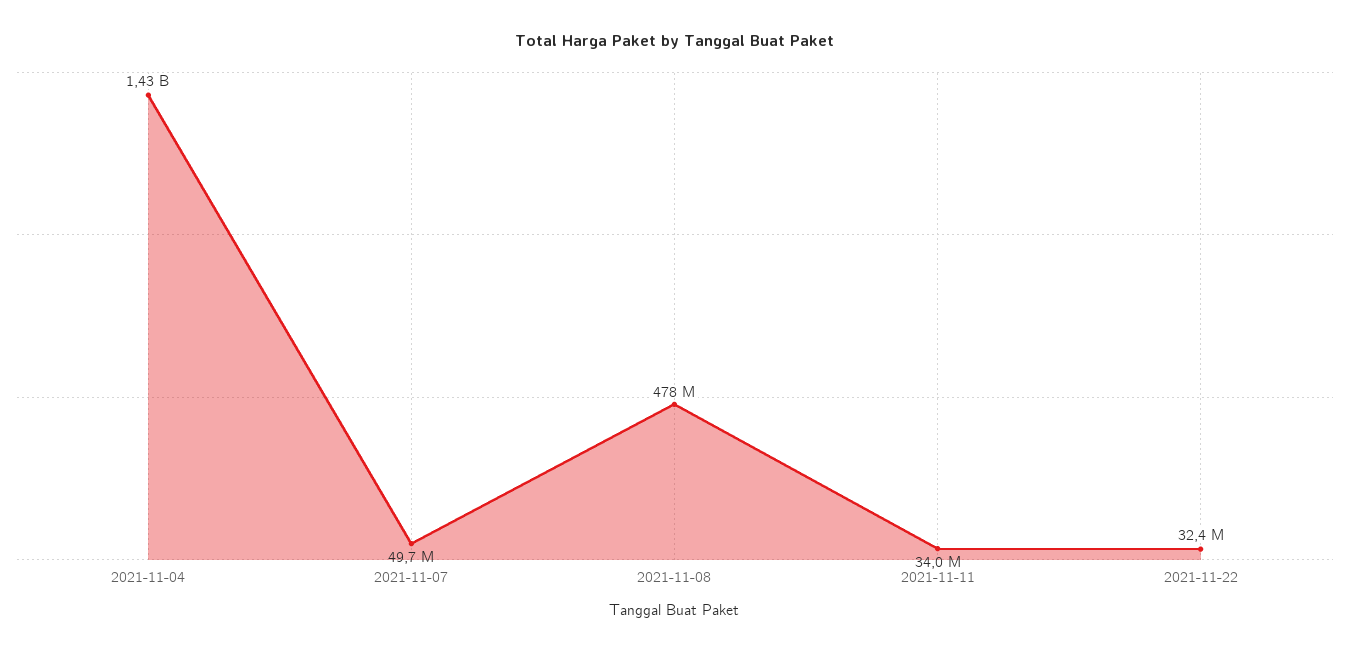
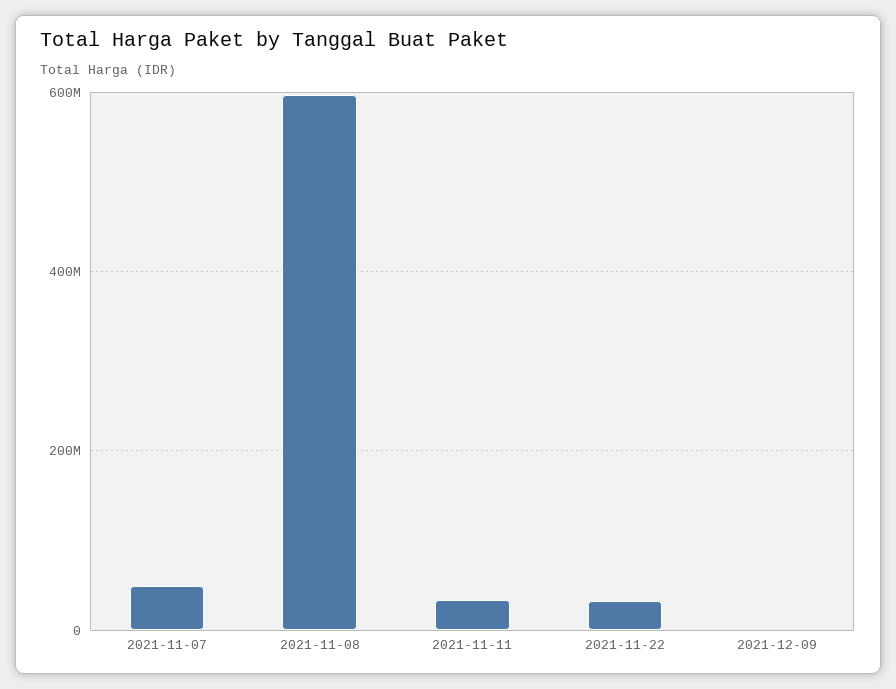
2021-11-04: 1430000000 -> none
2021-11-08: 478000000 -> 600000000
2021-12-09: none -> 0

